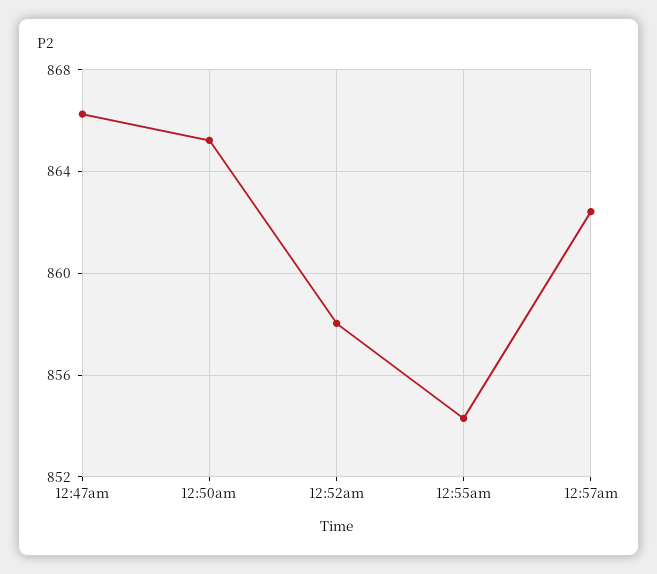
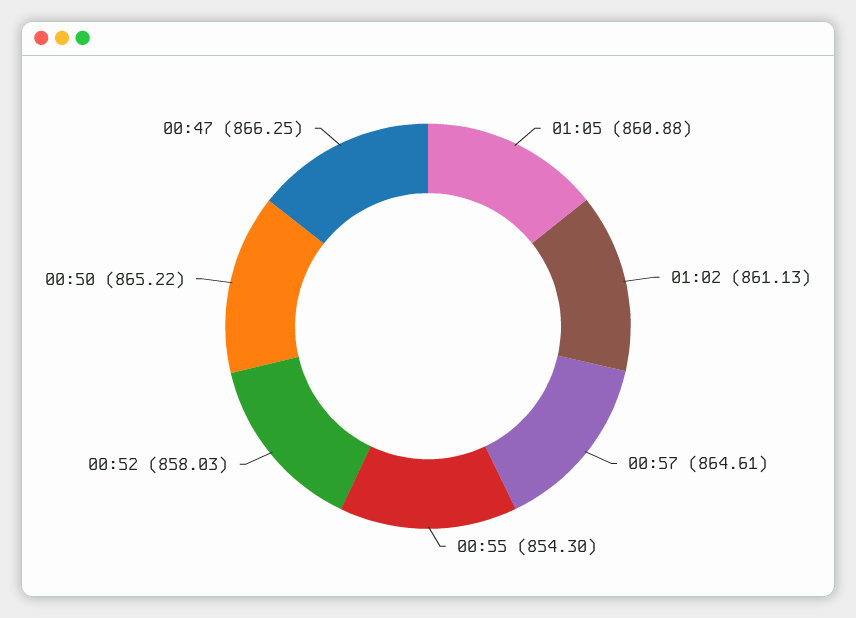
12:57am: 862.5 -> 864.61
01:05: none -> 860.88
01:02: none -> 861.13

